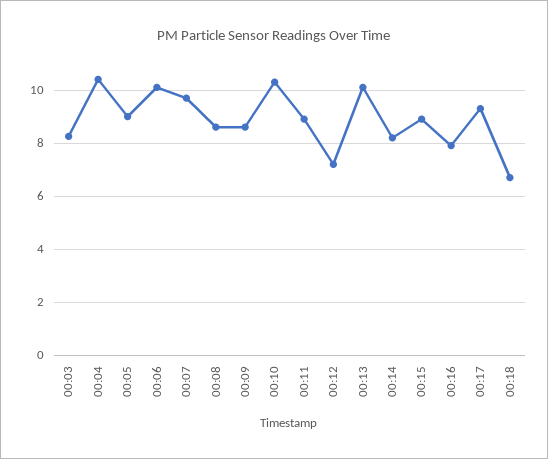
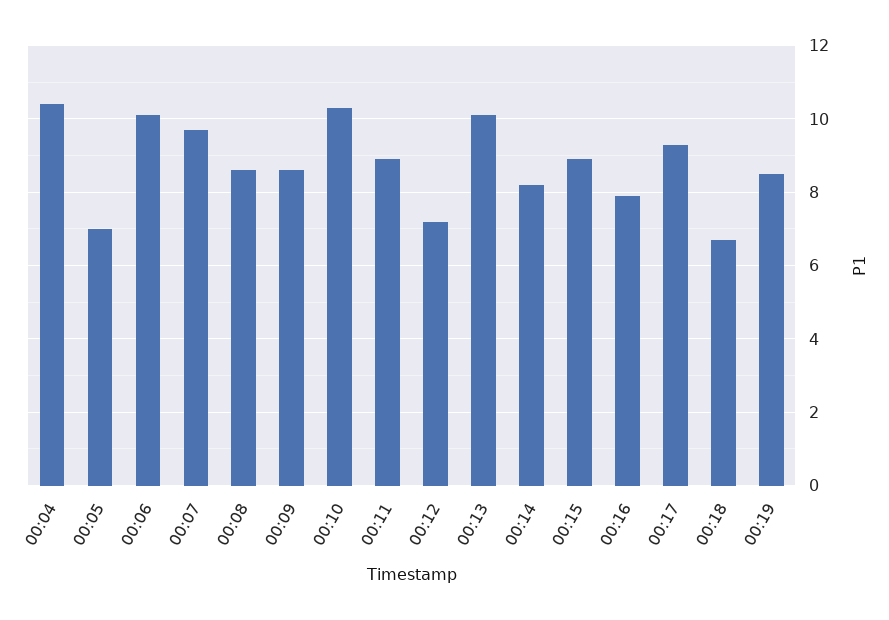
00:03: 8.25 -> none
00:05: 9 -> 7
00:19: none -> 8.5

